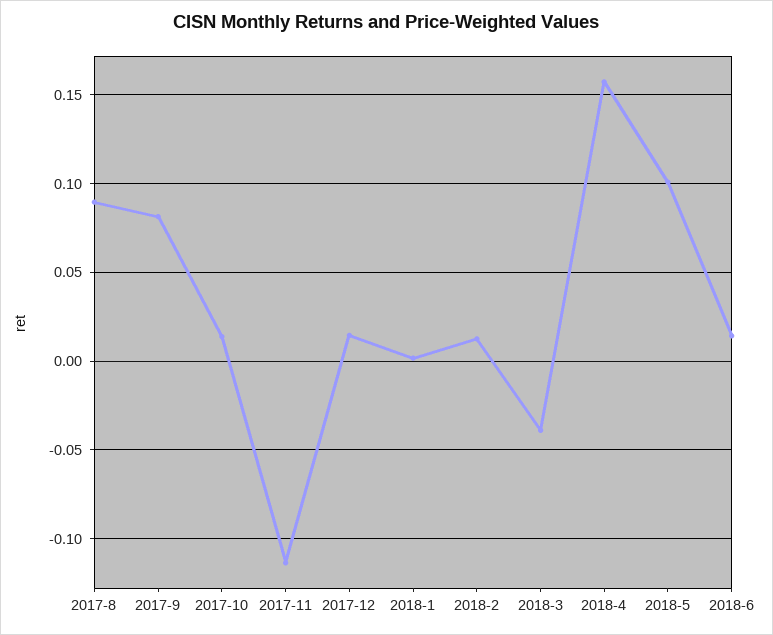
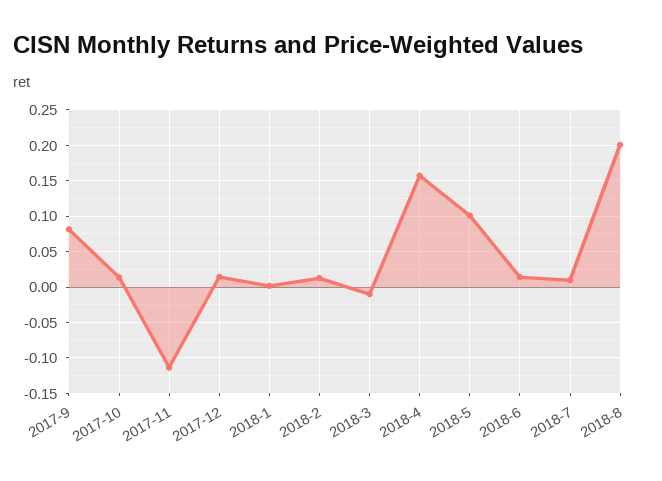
2017-8: 0.09 -> none
2018-3: -0.04 -> -0.01
2018-7: none -> 0.01
2018-8: none -> 0.2

